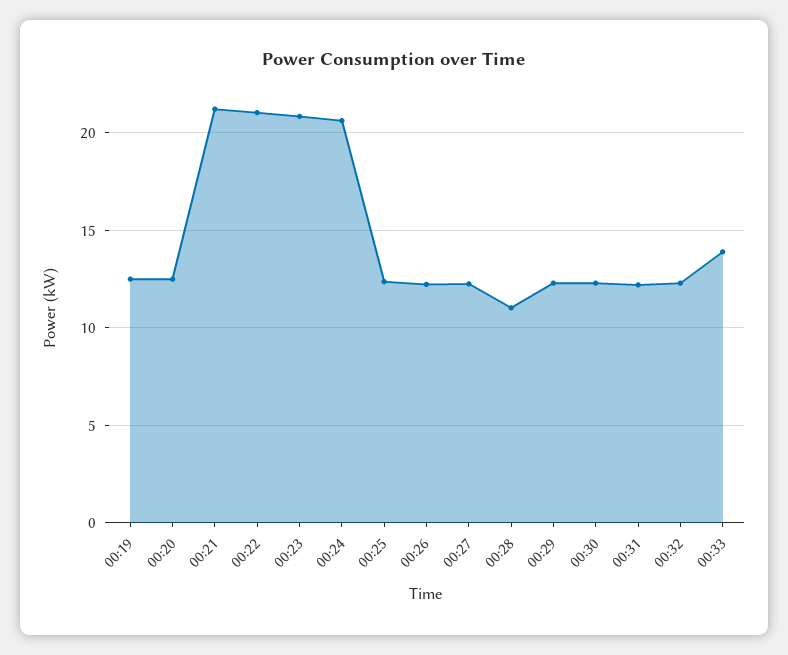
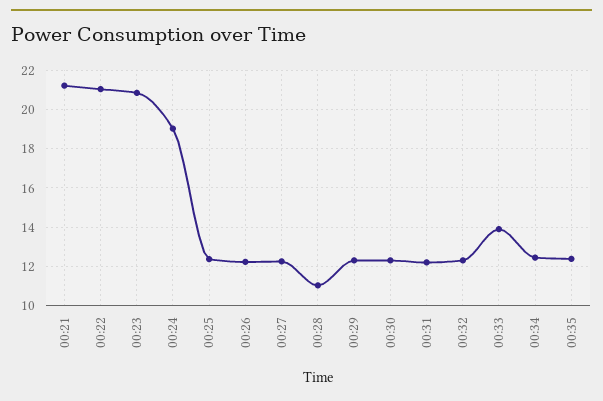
00:19: 12.5 -> none
00:20: 12.5 -> none
00:24: 20.5 -> 19
00:34: none -> 12.5
00:35: none -> 12.5

